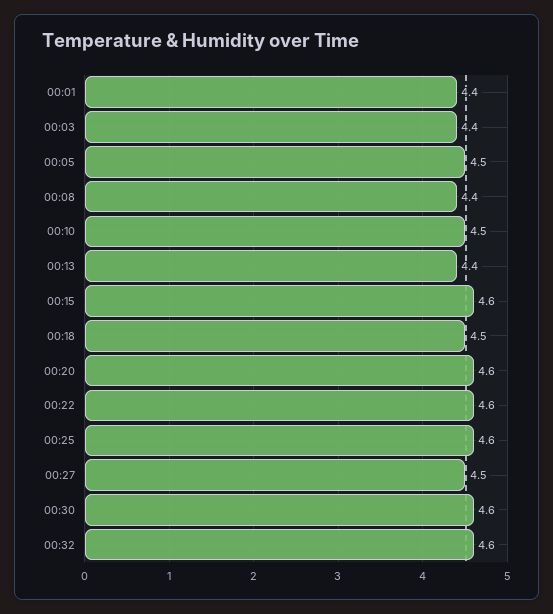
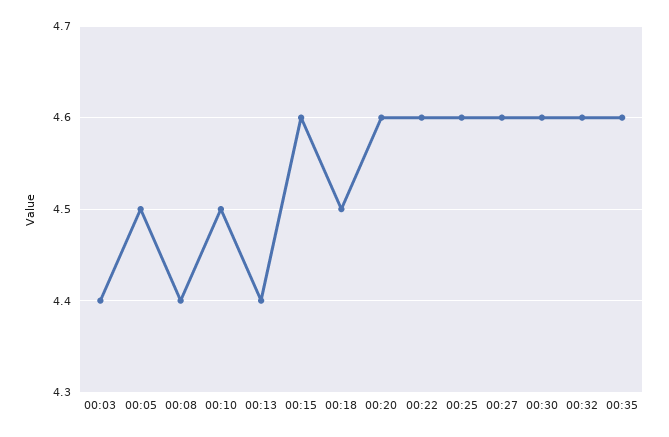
00:01: 4.4 -> none
00:27: 4.5 -> 4.6
00:35: none -> 4.6

